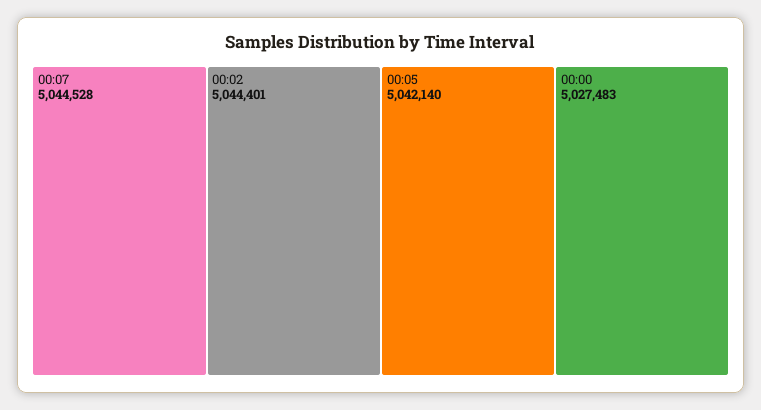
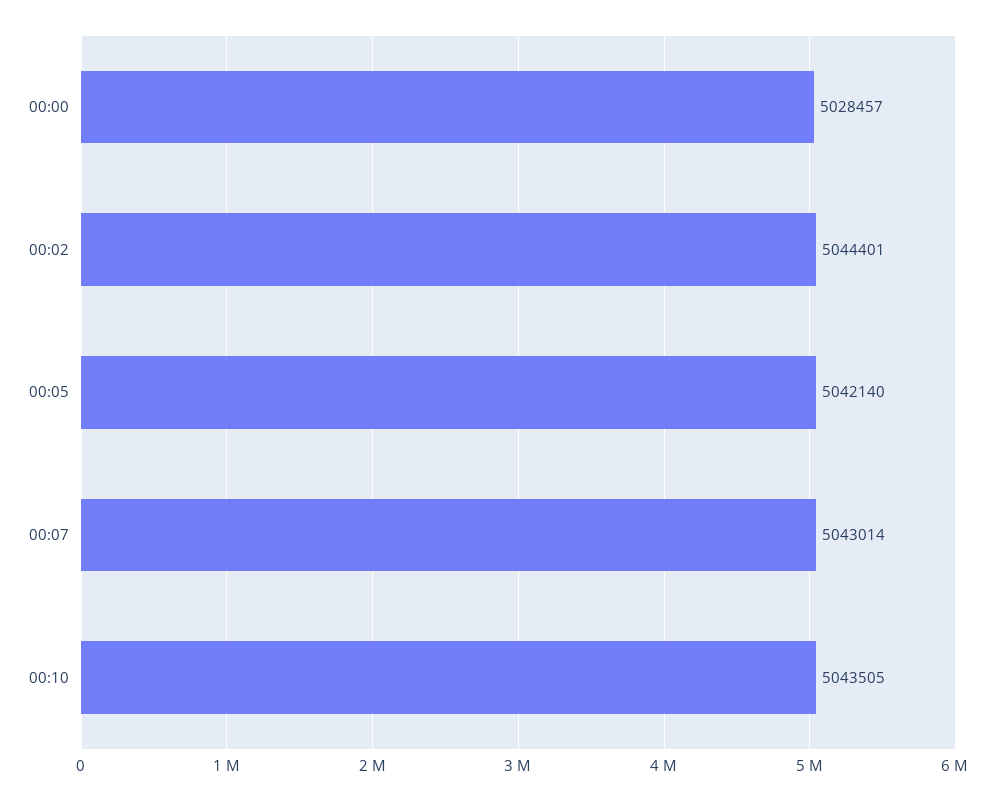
00:07: 5044528 -> 5043014
00:00: 5027483 -> 5028457
00:10: none -> 5043505

